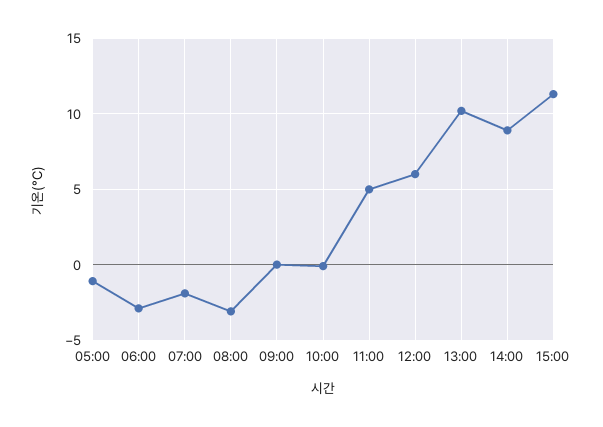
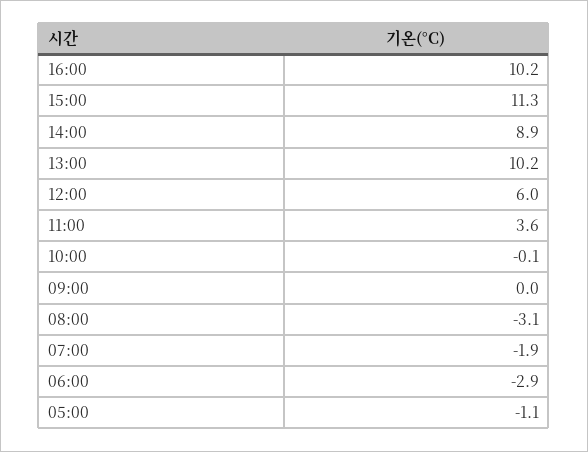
11:00: 5 -> 3.6
16:00: none -> 10.2

